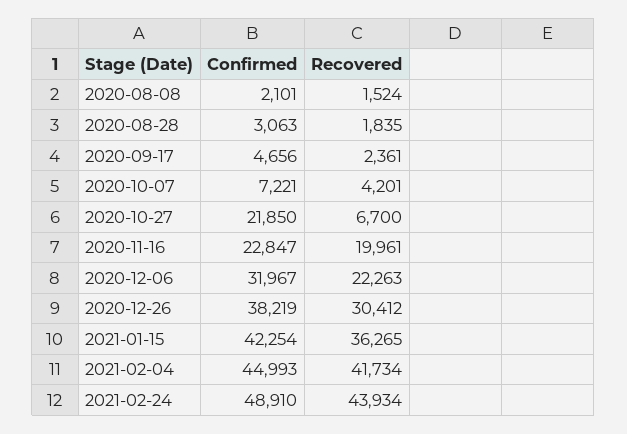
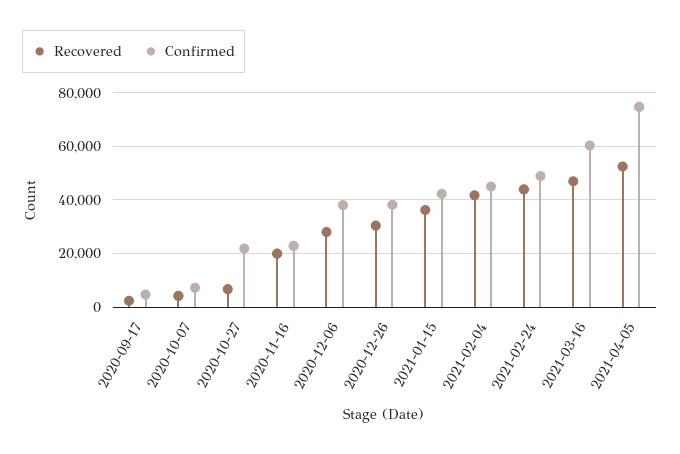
Confirmed, 2020-08-08: 2101 -> none
Recovered, 2020-08-08: 1524 -> none
Confirmed, 2020-08-28: 3063 -> none
Recovered, 2020-08-28: 1835 -> none
Confirmed, 2020-12-06: 31967 -> 37500
Recovered, 2020-12-06: 22263 -> 27500
Recovered, 2021-03-16: none -> 47500
Confirmed, 2021-03-16: none -> 60000
Recovered, 2021-04-05: none -> 52500
Confirmed, 2021-04-05: none -> 75000

